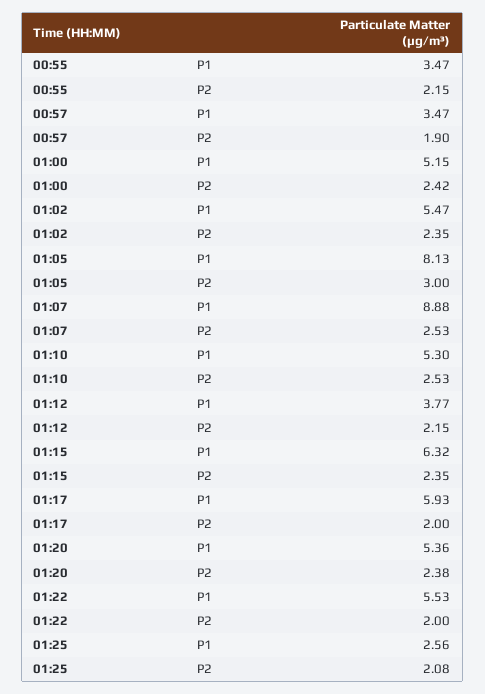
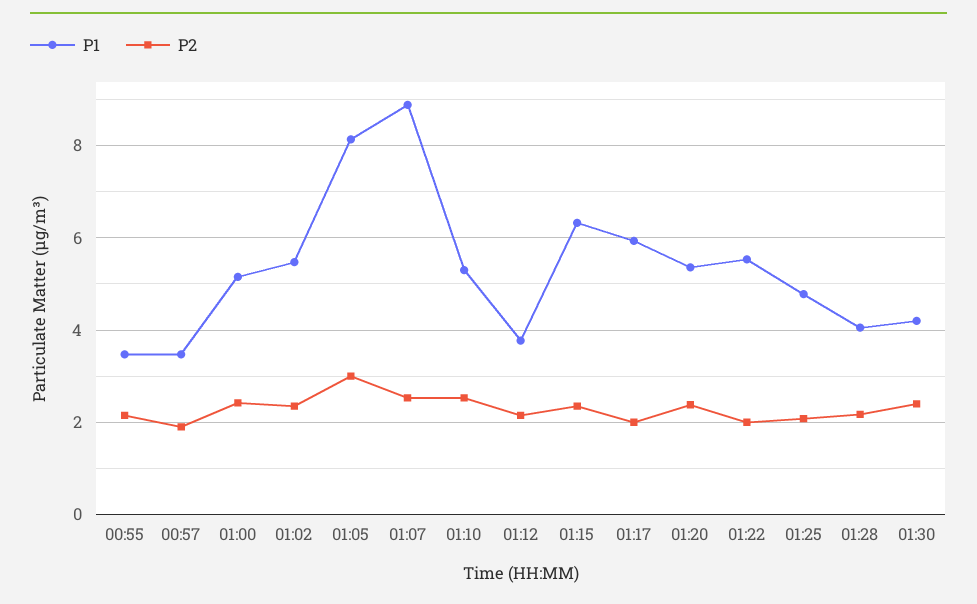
P1, 01:25: 2.56 -> 4.8
P1, 01:28: none -> 4
P2, 01:28: none -> 2.2
P1, 01:30: none -> 4.2
P2, 01:30: none -> 2.4

